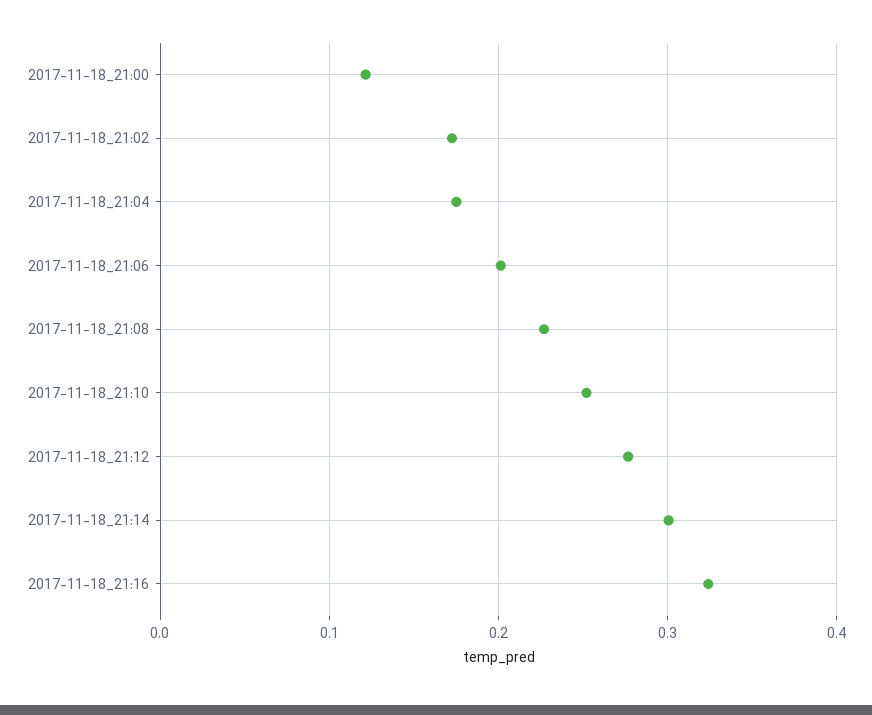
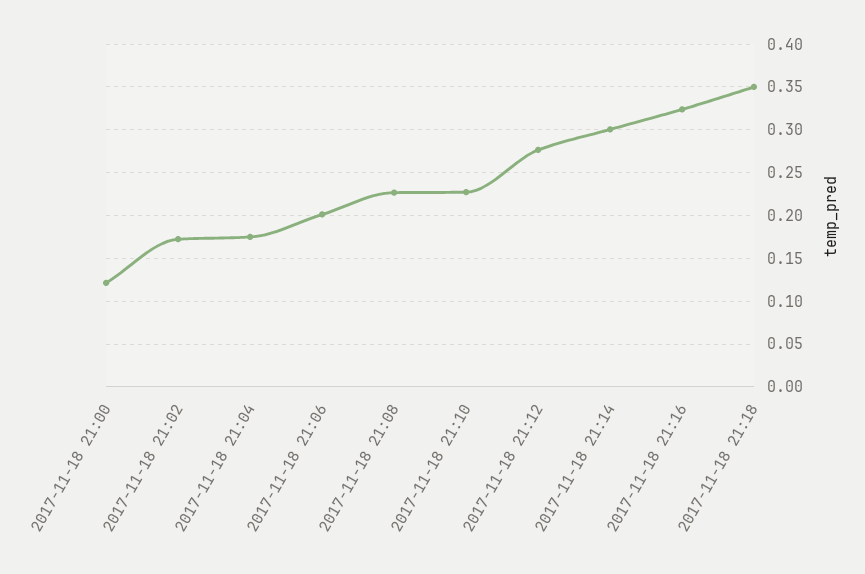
2017-11-18_21:10: 0.25 -> 0.23
2017-11-18 21:18: none -> 0.35

